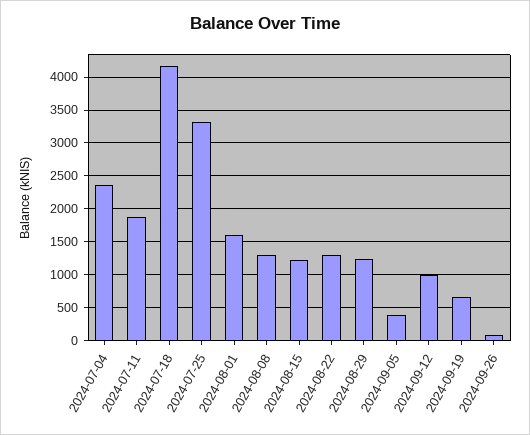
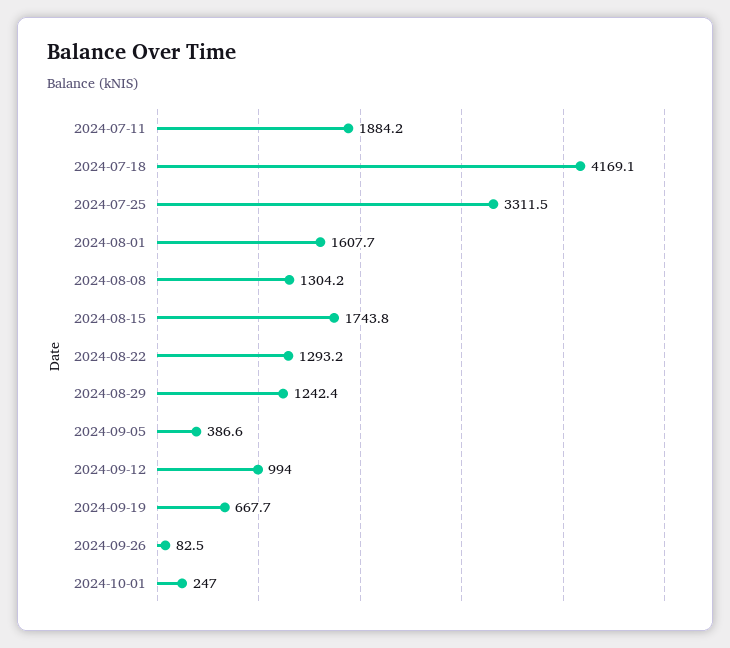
2024-07-04: 2400 -> none
2024-08-15: 1200 -> 1743.8
2024-10-01: none -> 247

